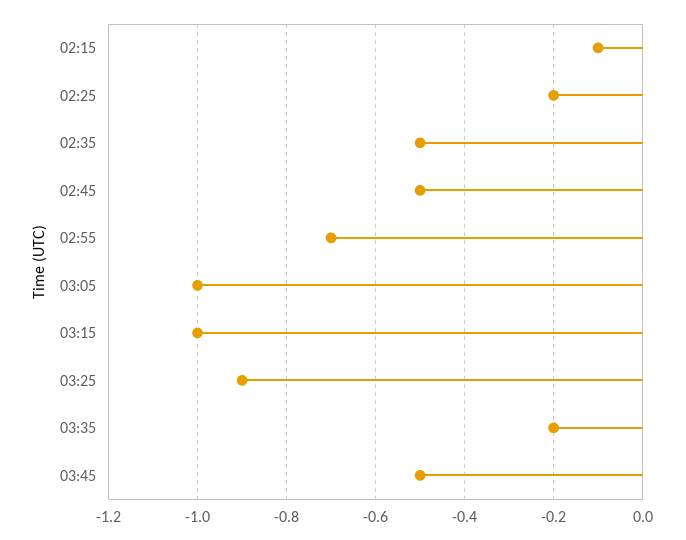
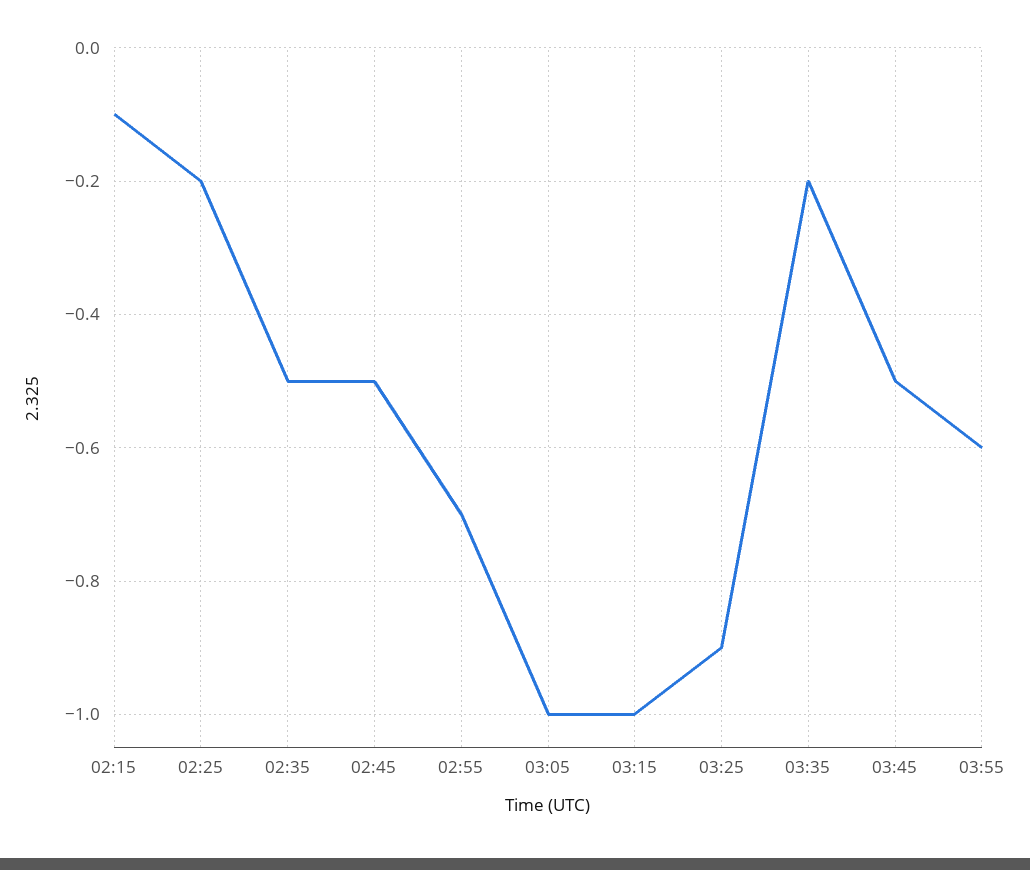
03:55: none -> -0.6

